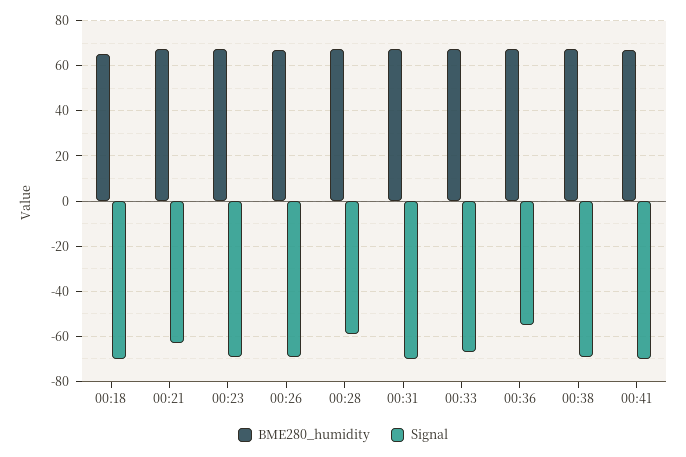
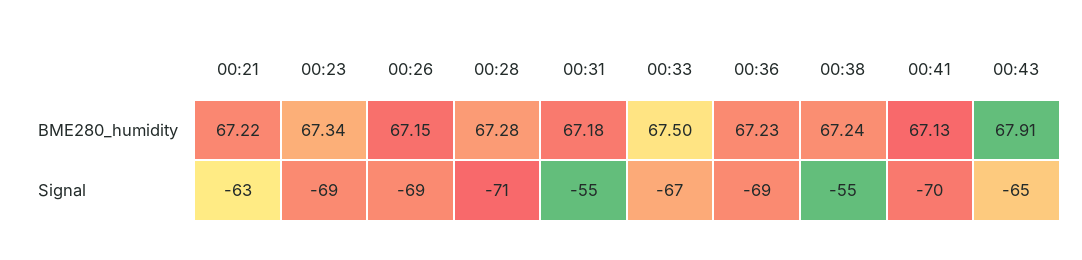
BME280_humidity, 00:18: 65 -> none
Signal, 00:18: -70 -> none
Signal, 00:28: -60 -> -71
Signal, 00:31: -70 -> -55
Signal, 00:36: -55 -> -69
Signal, 00:38: -70 -> -55
BME280_humidity, 00:43: none -> 67.91
Signal, 00:43: none -> -65

